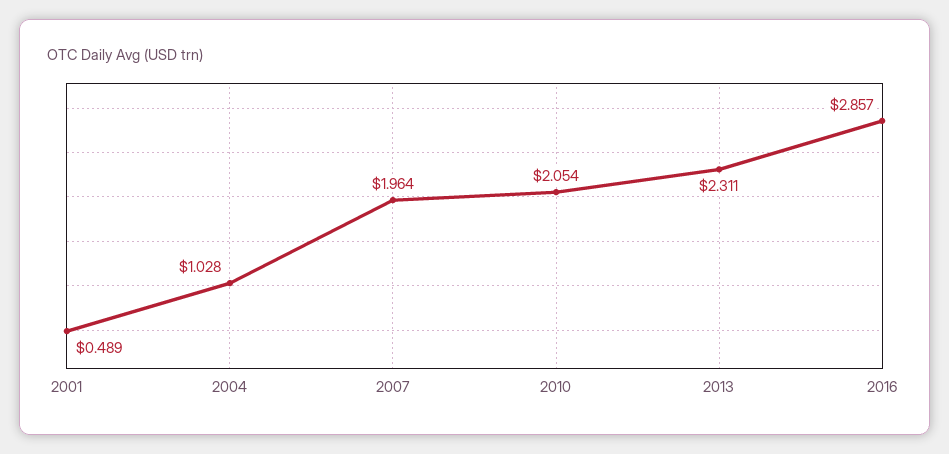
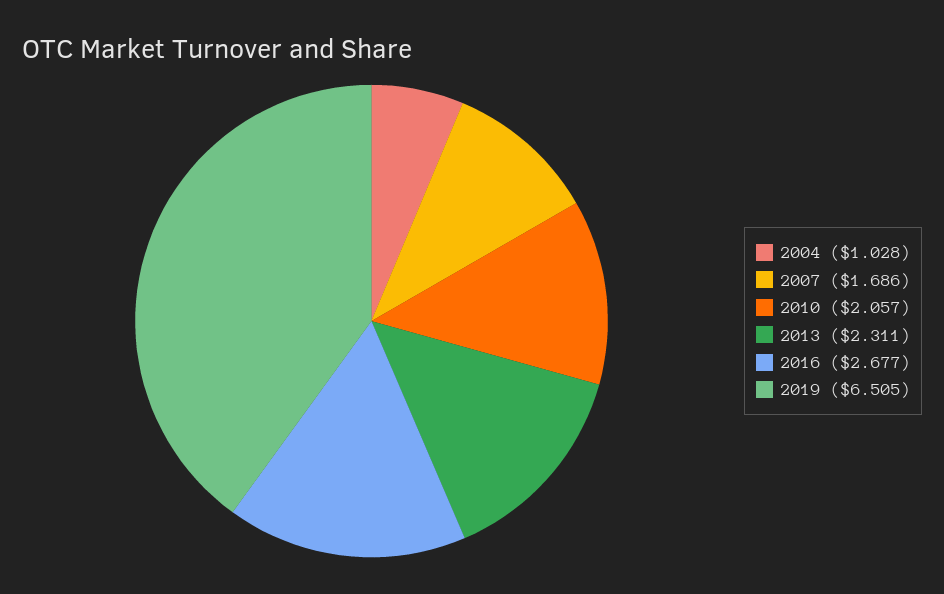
2001: 0.489 -> none
2007: 1.964 -> 1.686
2010: 2.054 -> 2.057
2016: 2.857 -> 2.677
2019: none -> 6.505

